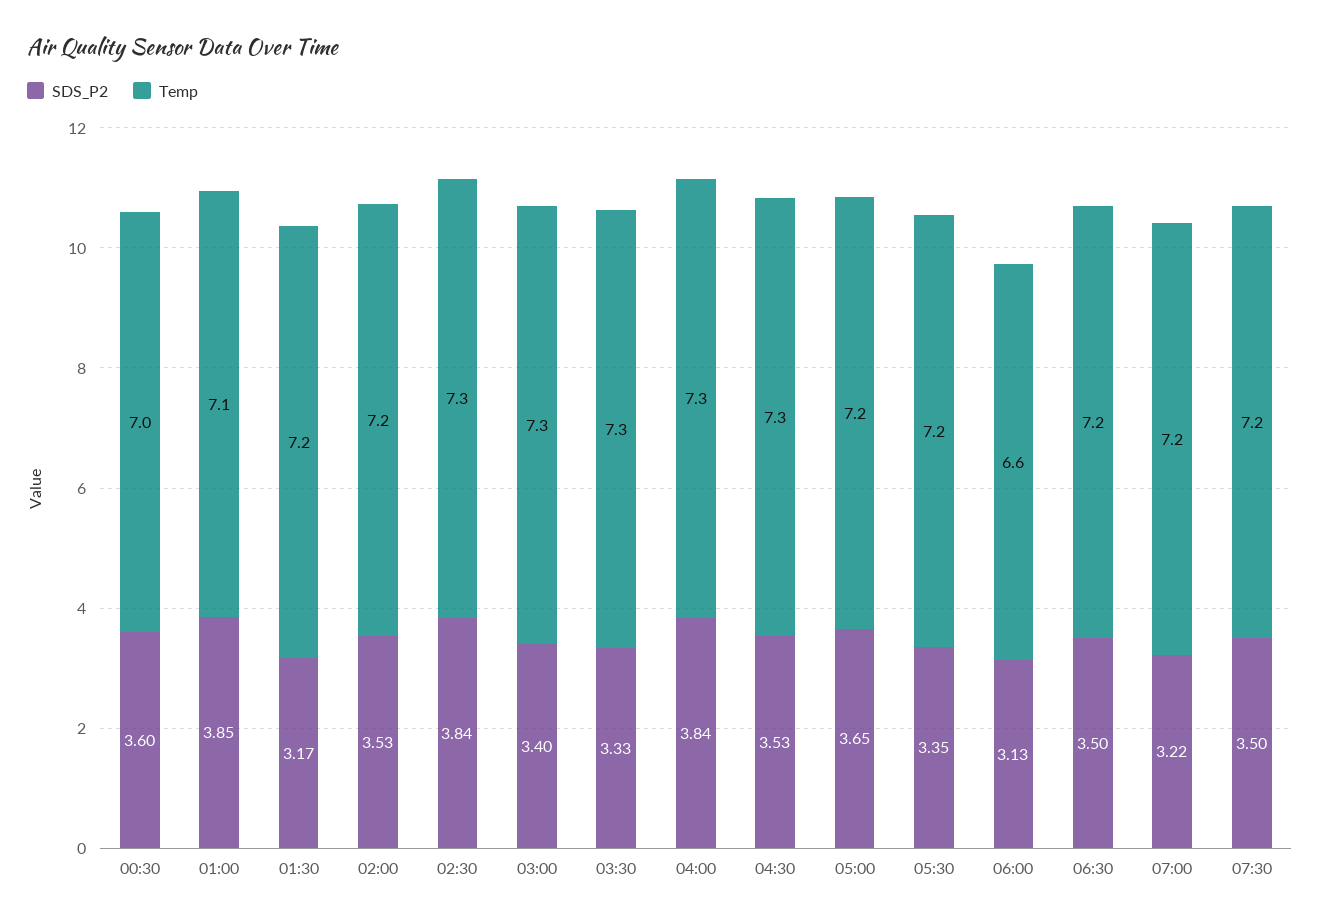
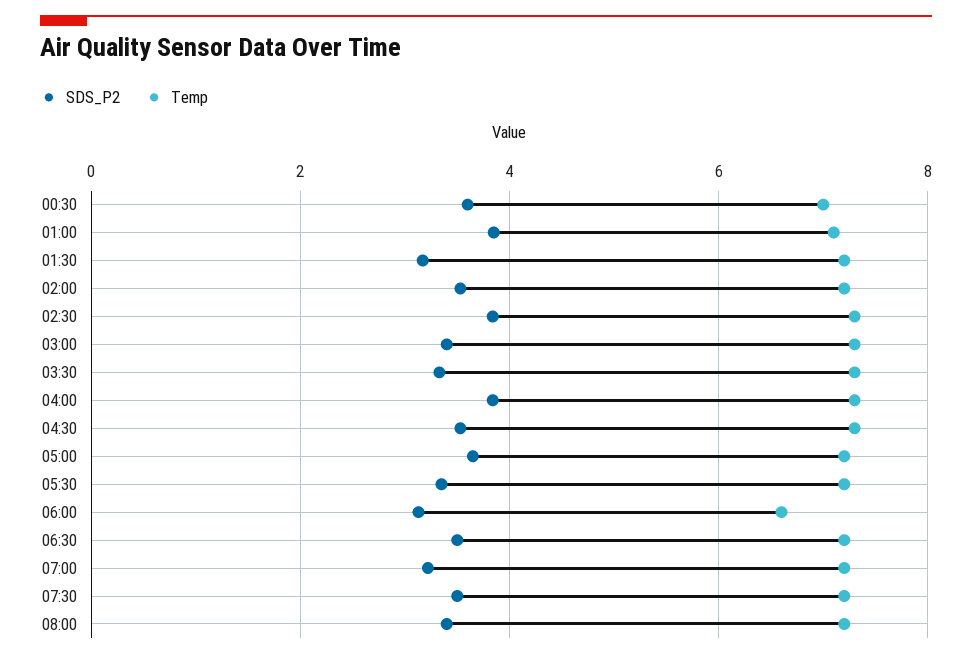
SDS_P2, 08:00: none -> 3.4
Temp, 08:00: none -> 7.2

